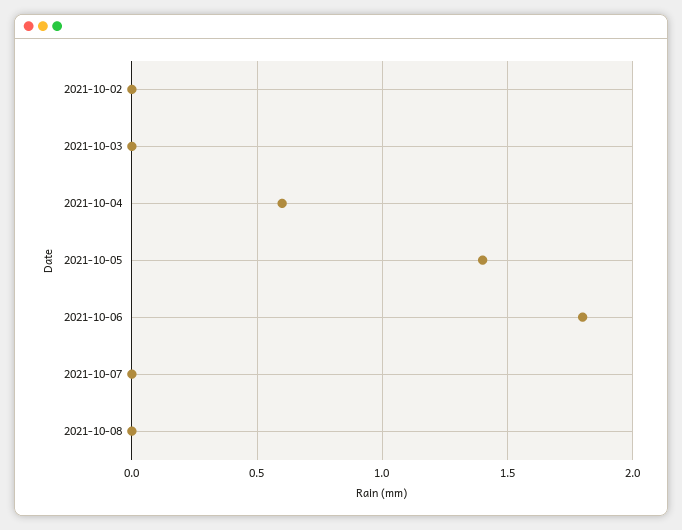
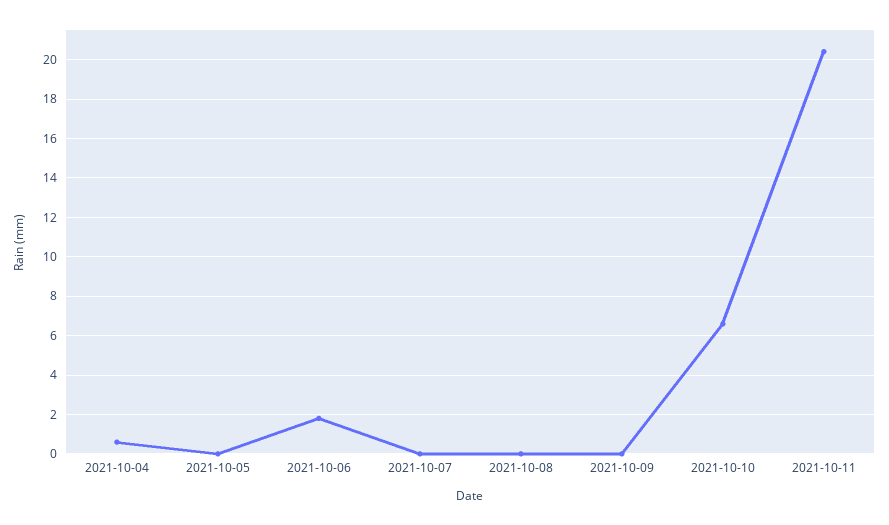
2021-10-02: 0 -> none
2021-10-03: 0 -> none
2021-10-05: 1.4 -> 0
2021-10-09: none -> 0
2021-10-10: none -> 6.5
2021-10-11: none -> 20.5

